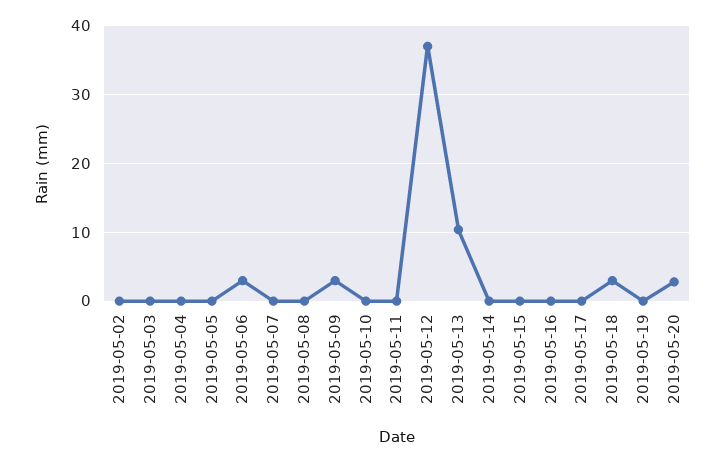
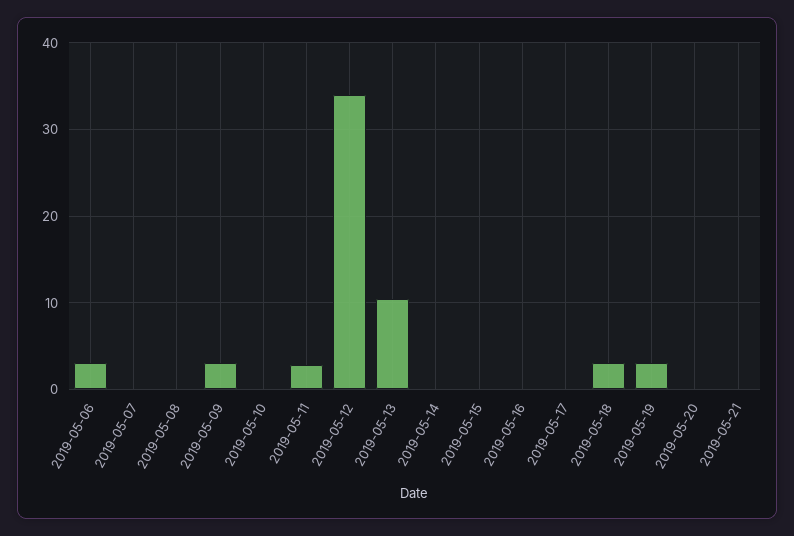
2019-05-02: 0 -> none
2019-05-03: 0 -> none
2019-05-04: 0 -> none
2019-05-05: 0 -> none
2019-05-11: 0 -> 3
2019-05-12: 37 -> 34
2019-05-19: 0 -> 3
2019-05-20: 3 -> 0
2019-05-21: none -> 0

